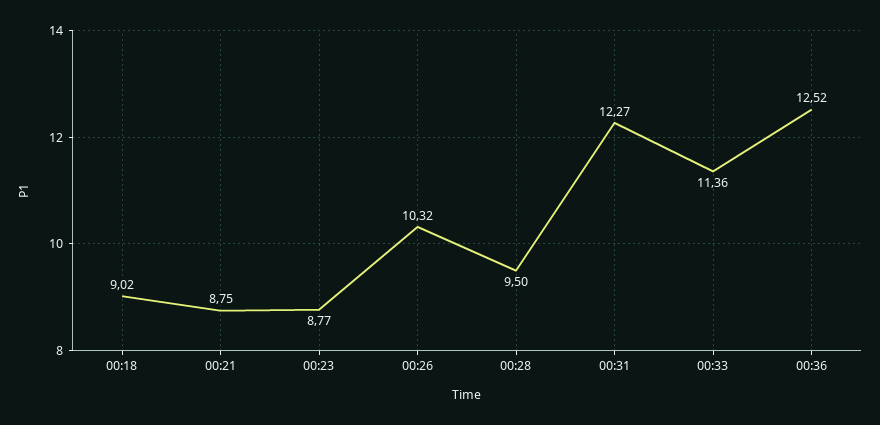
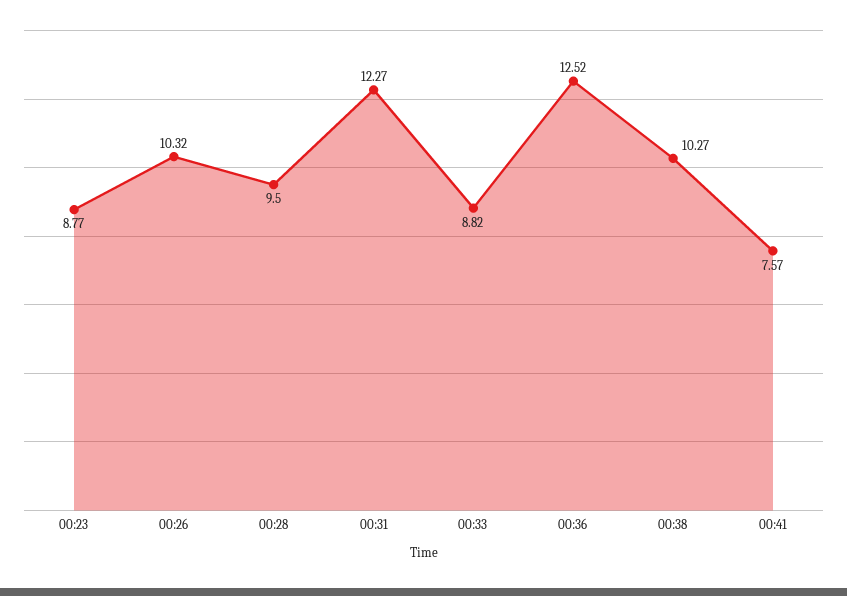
00:18: 9.02 -> none
00:21: 8.75 -> none
00:33: 11.36 -> 8.82
00:38: none -> 10.27
00:41: none -> 7.57

